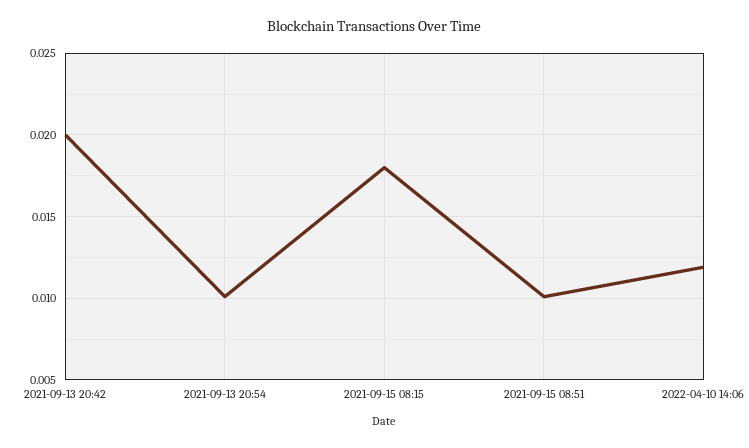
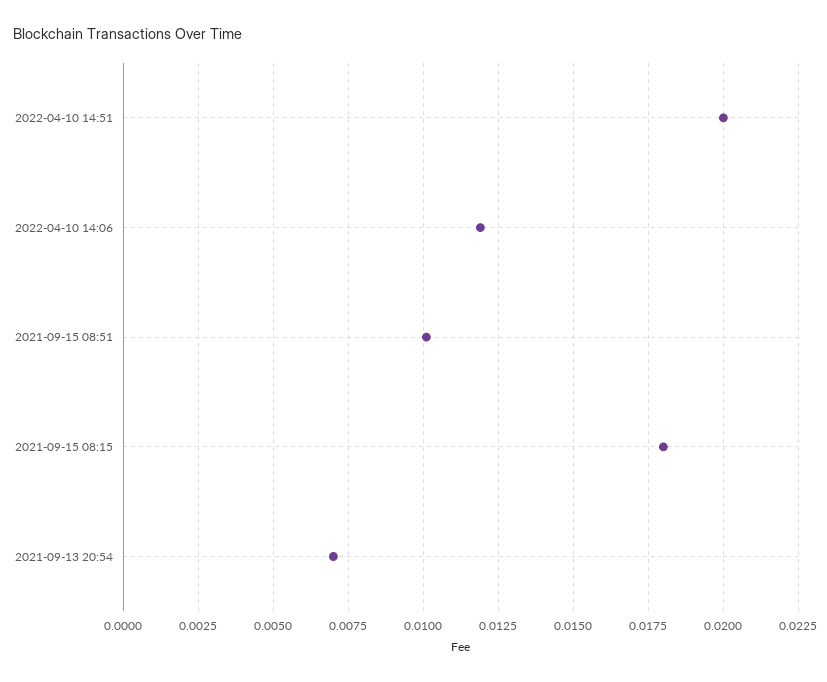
2021-09-13 20:42: 0.02 -> none
2021-09-13 20:54: 0.01 -> 0.007
2022-04-10 14:51: none -> 0.02

